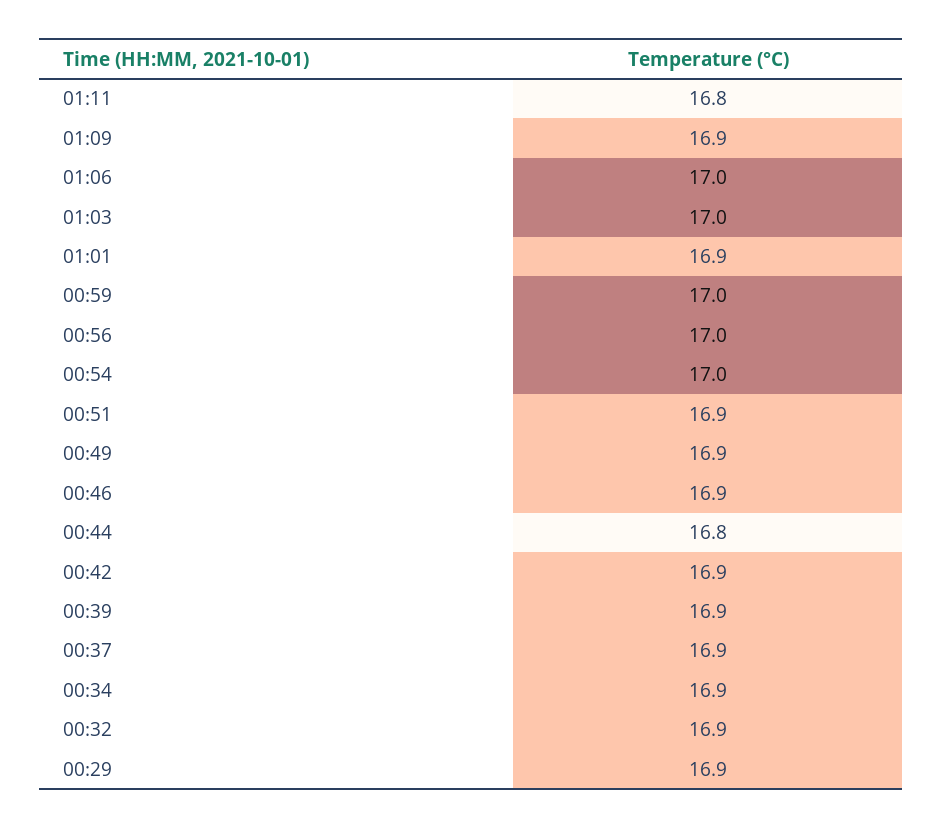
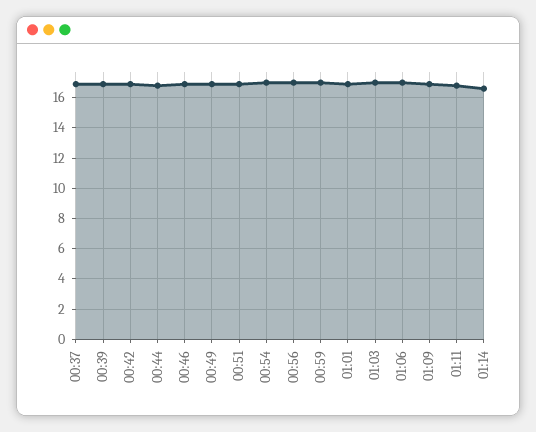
00:34: 16.9 -> none
00:32: 16.9 -> none
00:29: 16.9 -> none
01:14: none -> 16.5

